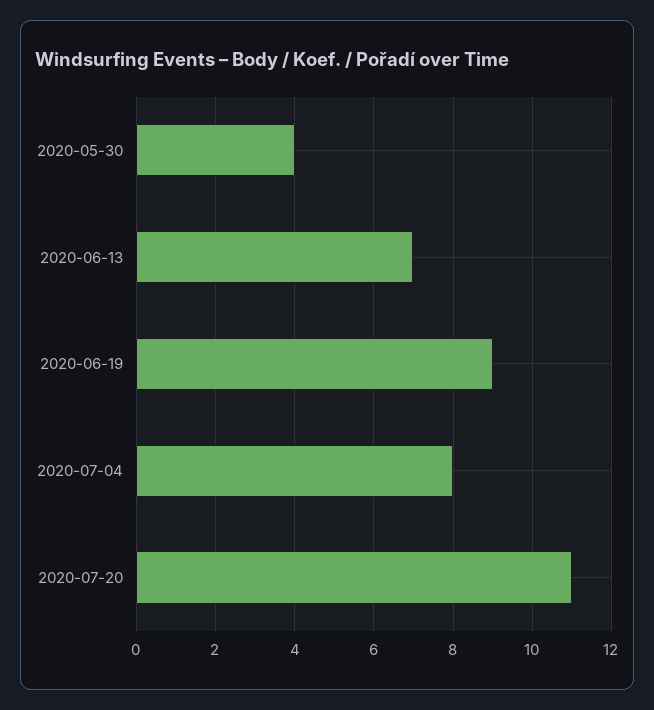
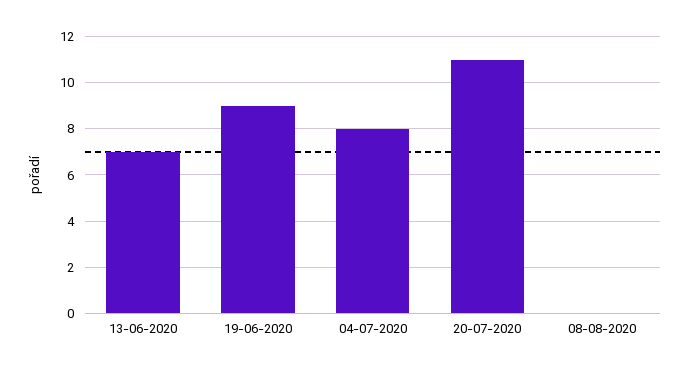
2020-05-30: 4 -> none
08-08-2020: none -> 0

